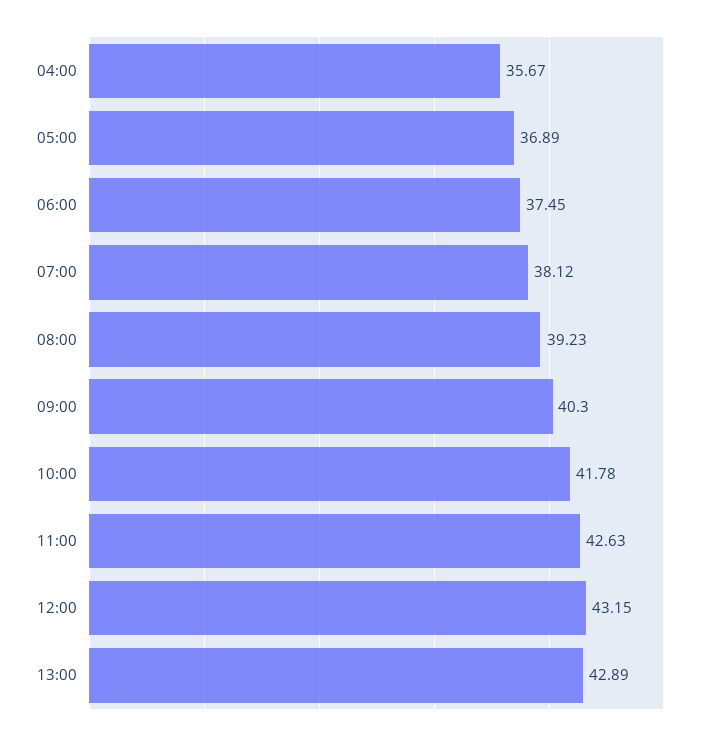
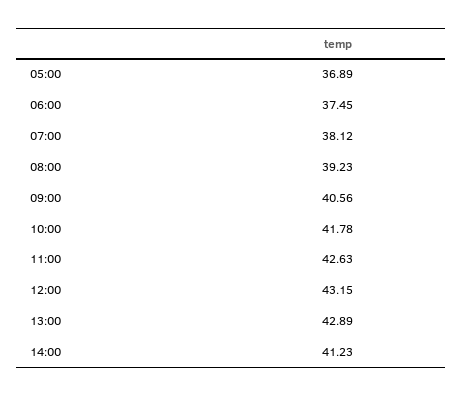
04:00: 35.67 -> none
09:00: 40.3 -> 40.56
14:00: none -> 41.23

